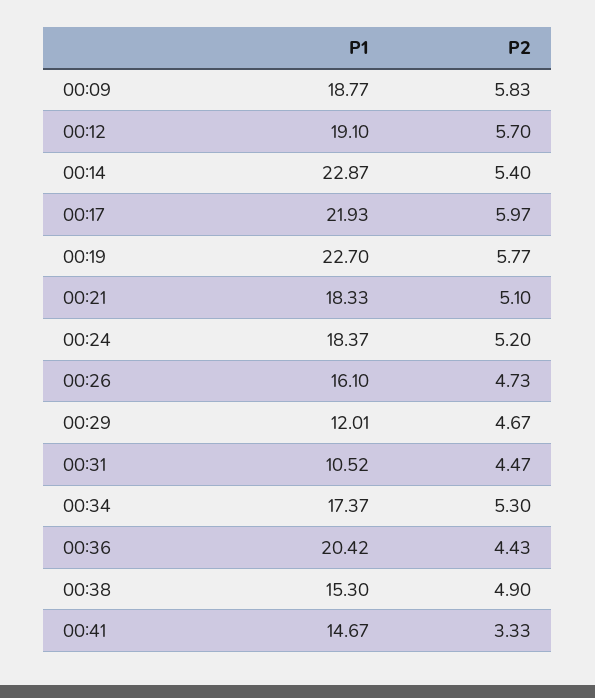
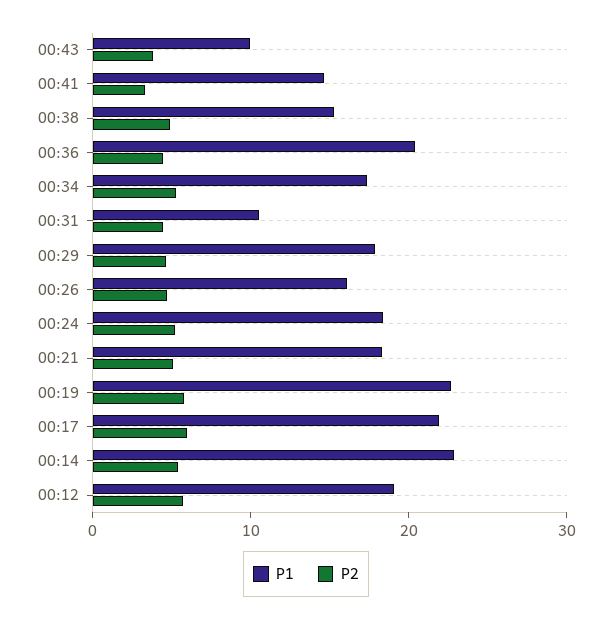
P1, 00:09: 18.77 -> none
P2, 00:09: 5.83 -> none
P1, 00:29: 12.01 -> 18
P1, 00:43: none -> 10
P2, 00:43: none -> 4

